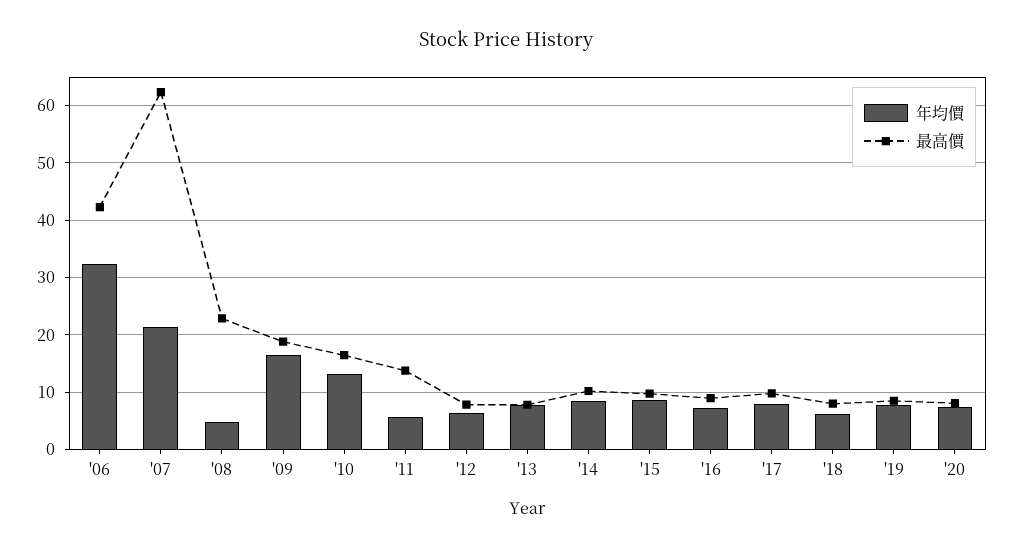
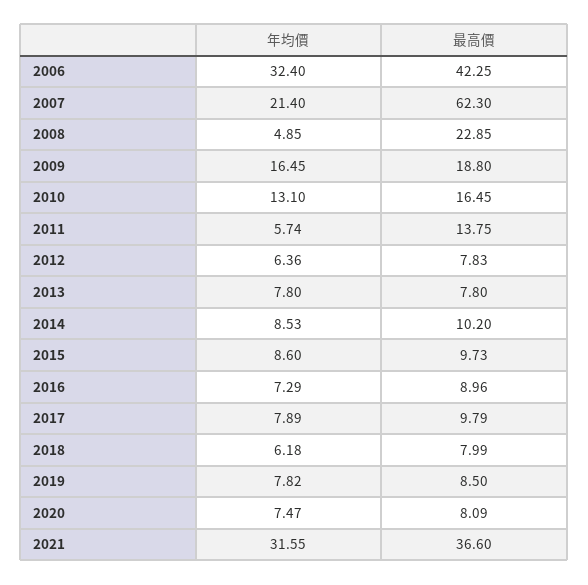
年均價, 2021: none -> 31.55
最高價, 2021: none -> 36.6

